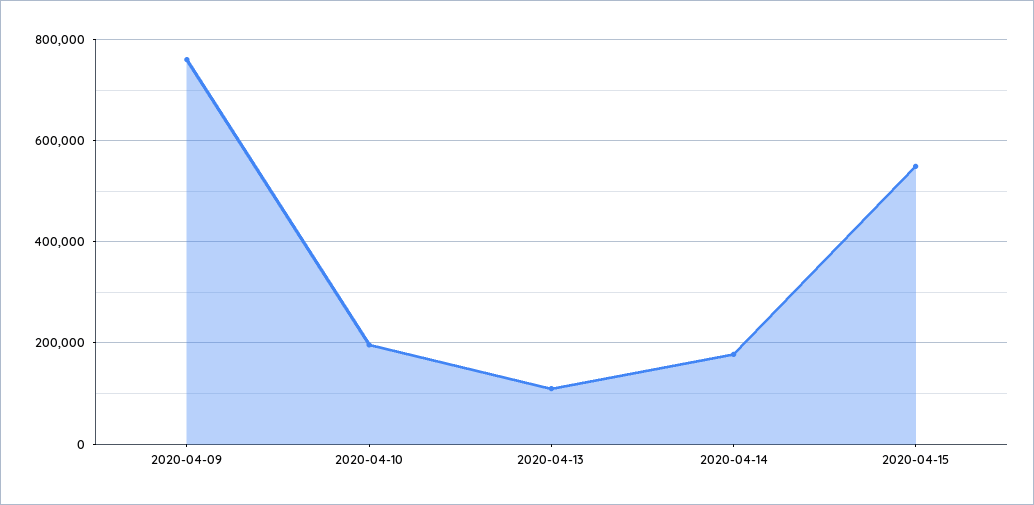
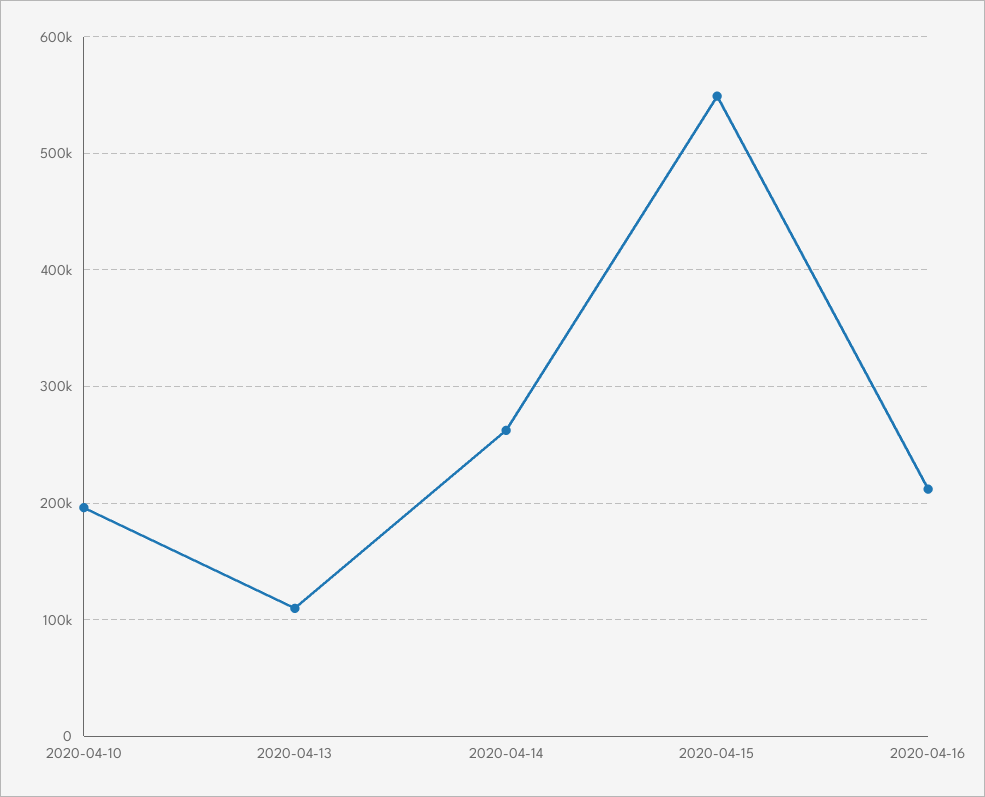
2020-04-09: 760000 -> none
2020-04-14: 180000 -> 260000
2020-04-16: none -> 210000

